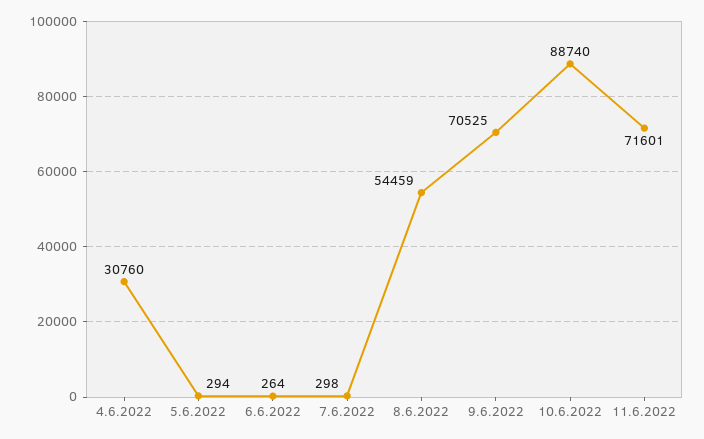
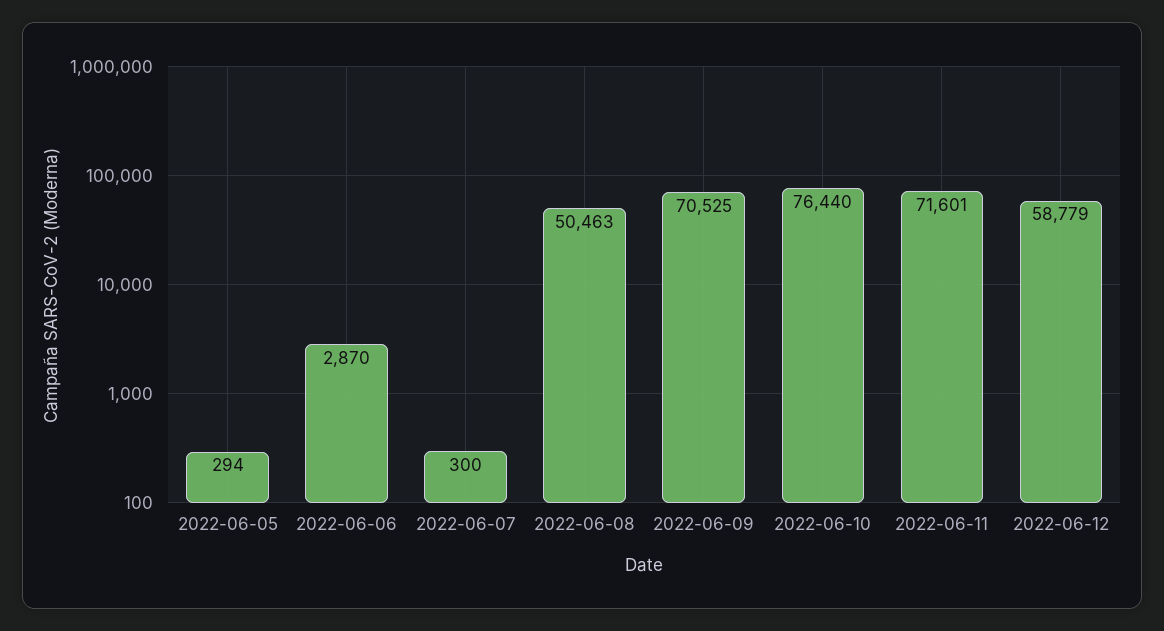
4.6.2022: 30760 -> none
6.6.2022: 264 -> 2870
7.6.2022: 298 -> 300
8.6.2022: 54459 -> 50463
10.6.2022: 88740 -> 76440
2022-06-12: none -> 58779

